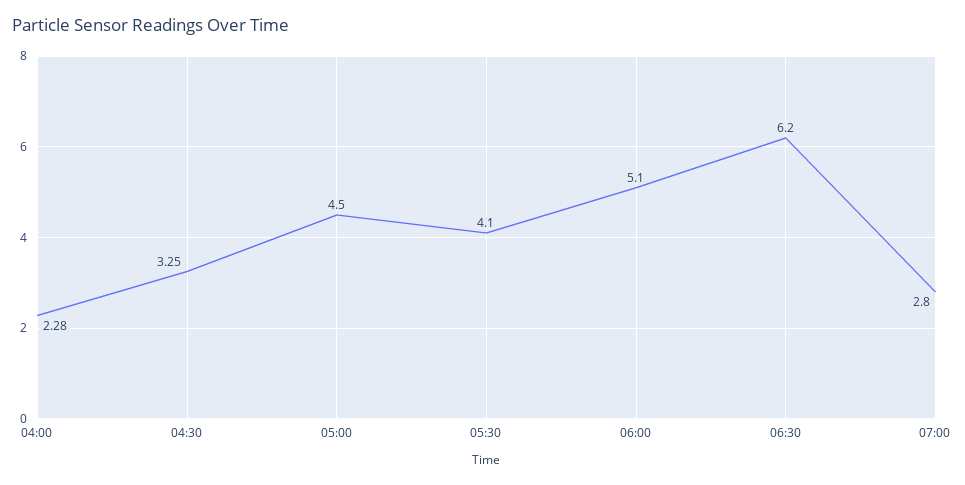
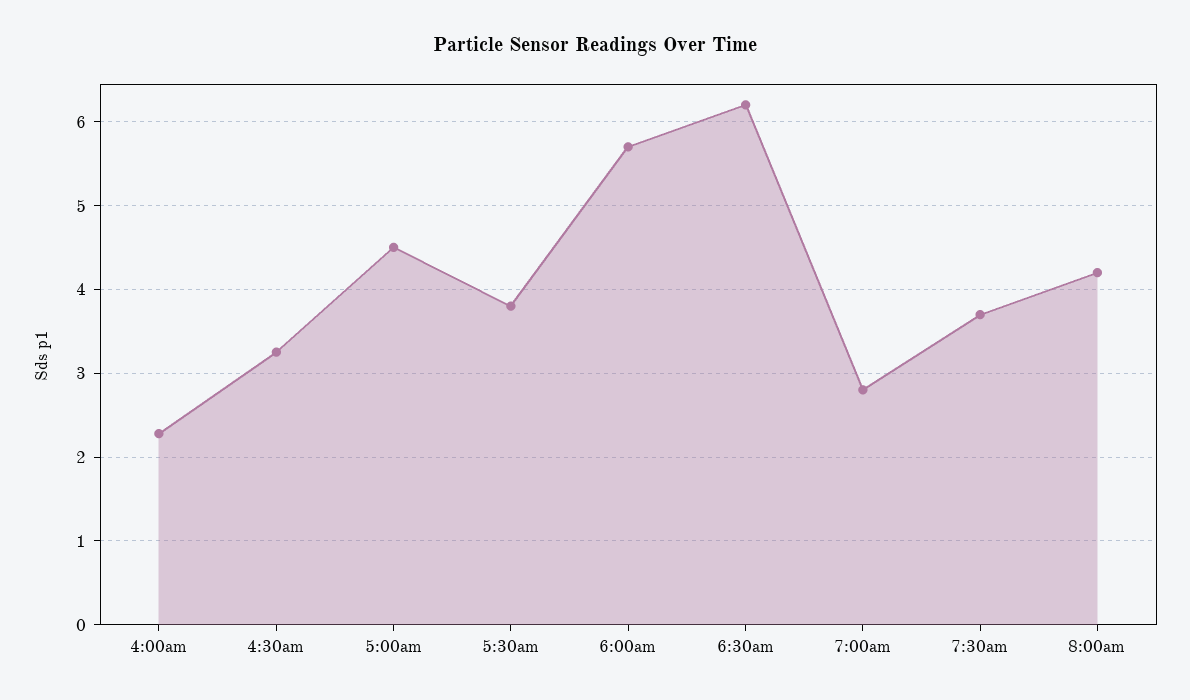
05:30: 4.1 -> 3.8
06:00: 5.1 -> 5.7
7:30am: none -> 3.7
8:00am: none -> 4.2

